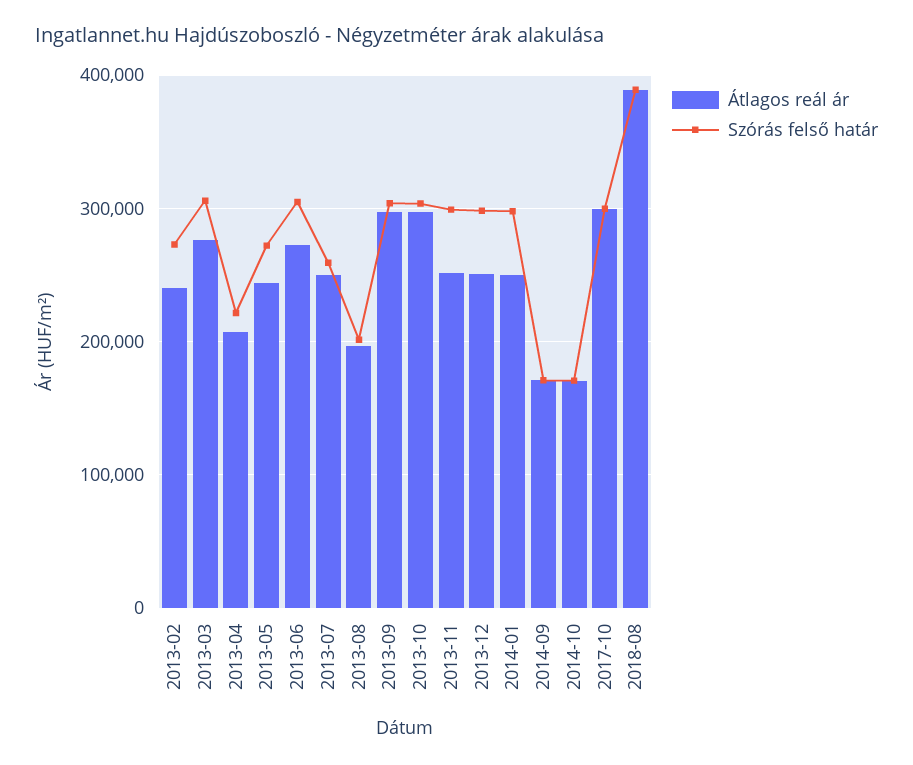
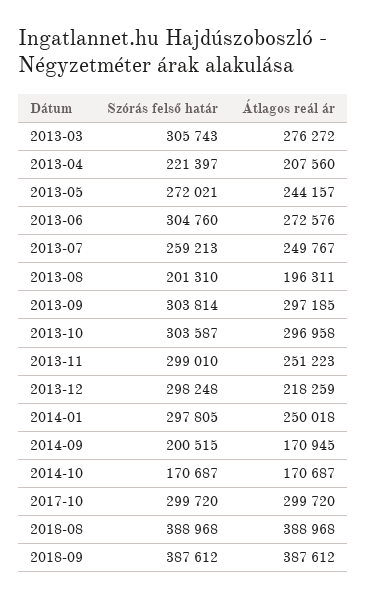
Átlagos reál ár, 2013-02: 240000 -> none
Szórás felső határ, 2013-02: 270000 -> none
Átlagos reál ár, 2013-12: 250000 -> 218259
Szórás felső határ, 2014-09: 170000 -> 200515
Szórás felső határ, 2018-09: none -> 387612
Átlagos reál ár, 2018-09: none -> 387612

